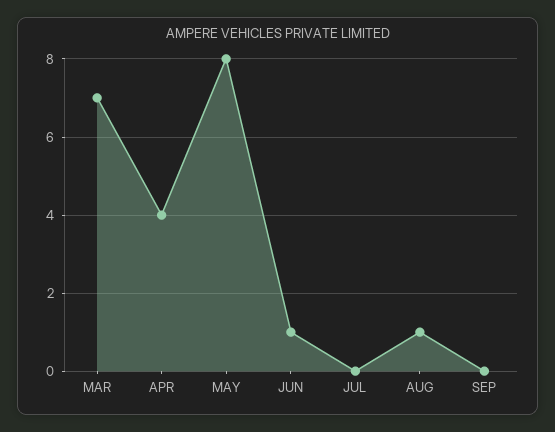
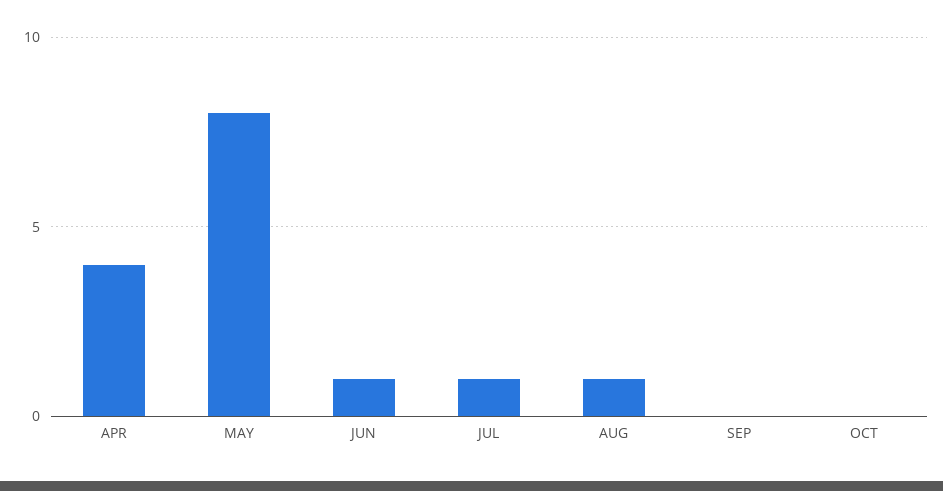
MAR: 7 -> none
JUL: 0 -> 1
OCT: none -> 0

